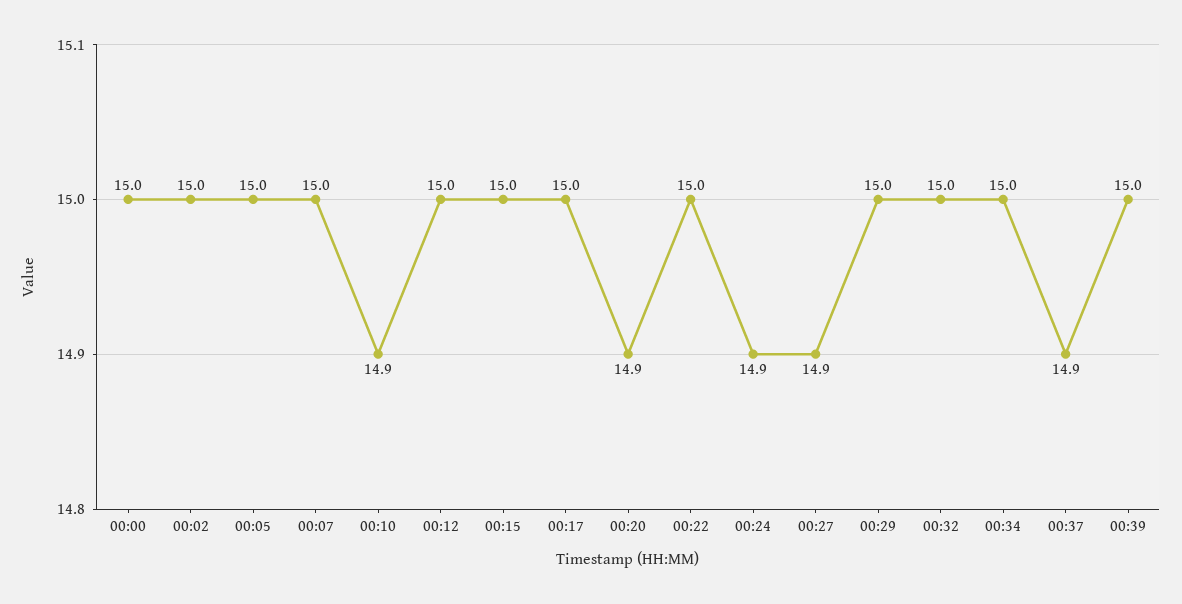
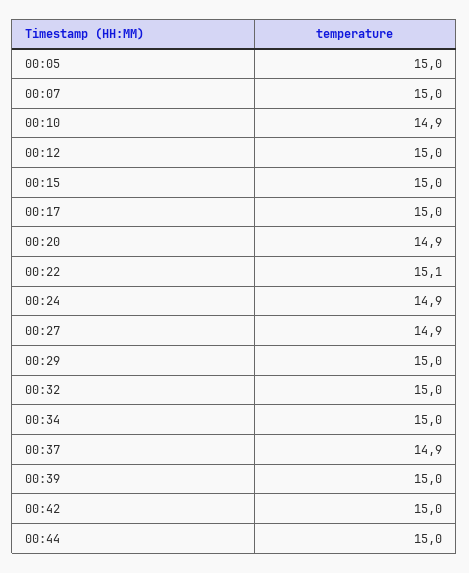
00:00: 15 -> none
00:02: 15 -> none
00:22: 15 -> 15.1
00:42: none -> 15
00:44: none -> 15

